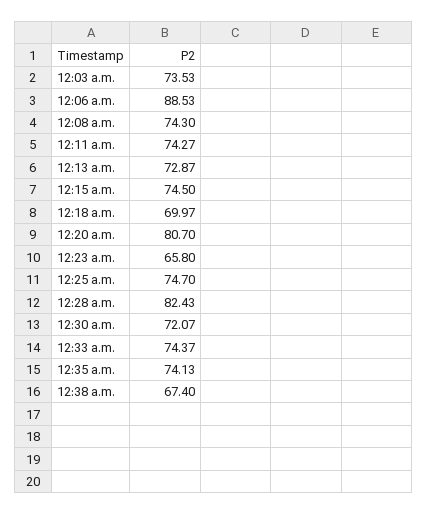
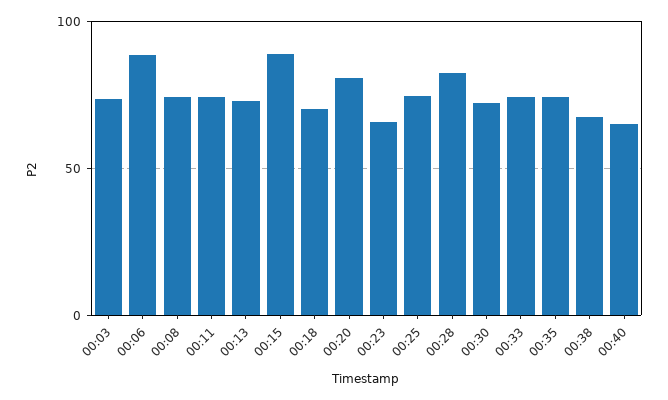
12:15 a.m.: 74.5 -> 90
00:40: none -> 65

